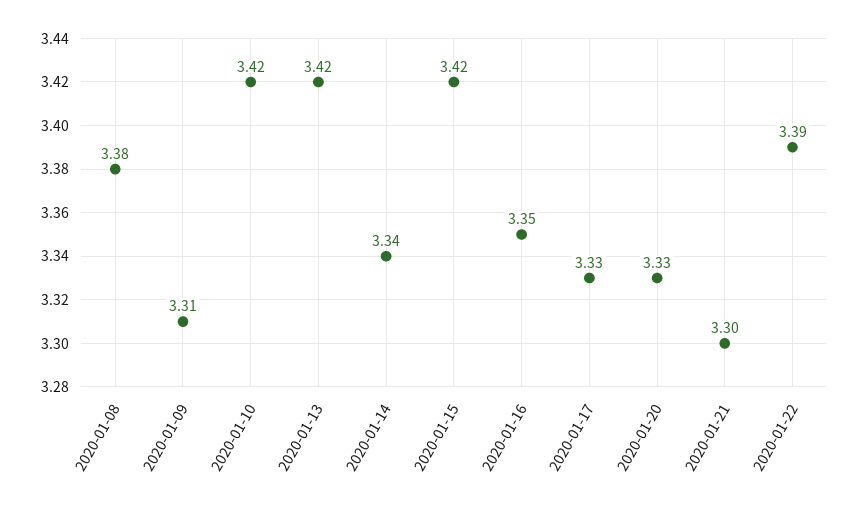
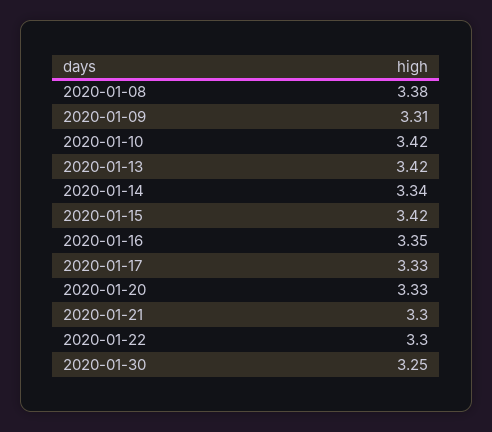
2020-01-22: 3.39 -> 3.3
2020-01-30: none -> 3.25

